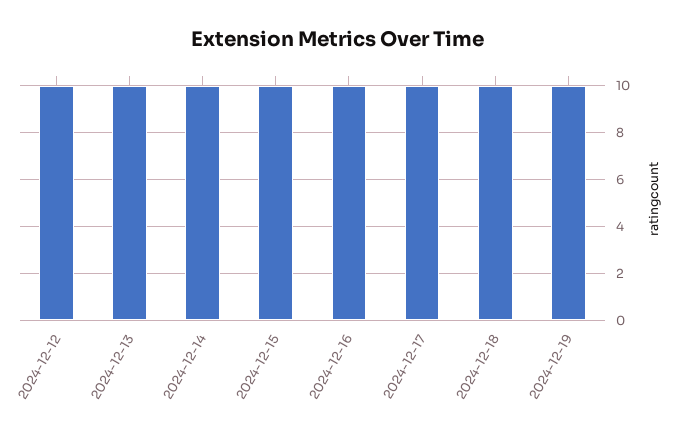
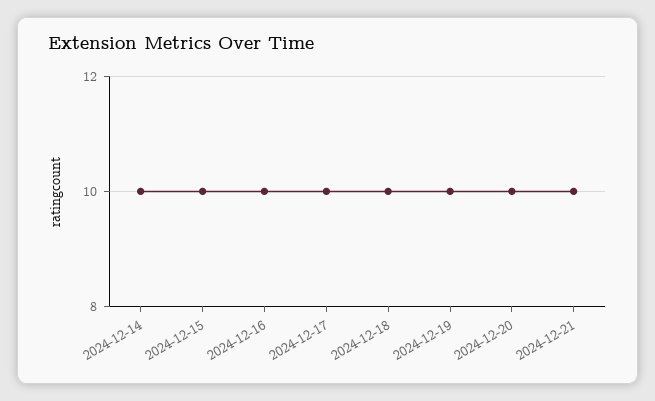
2024-12-12: 10 -> none
2024-12-13: 10 -> none
2024-12-20: none -> 10
2024-12-21: none -> 10

